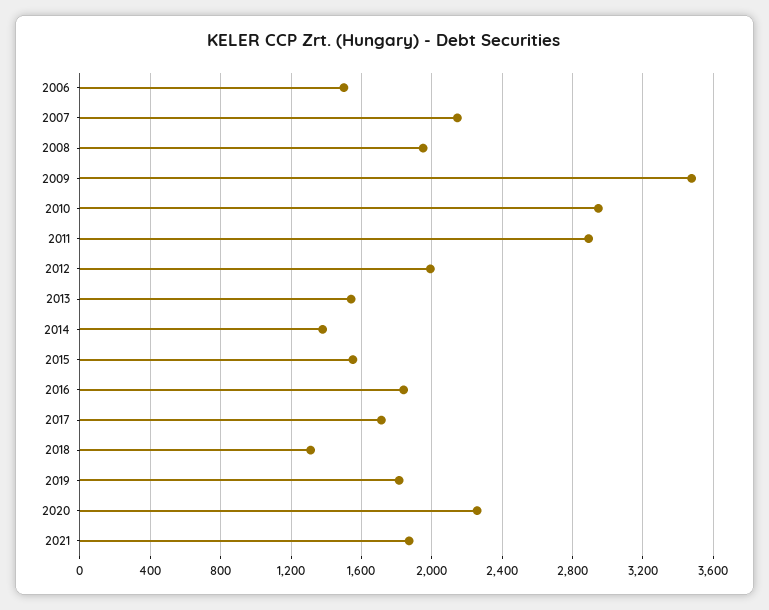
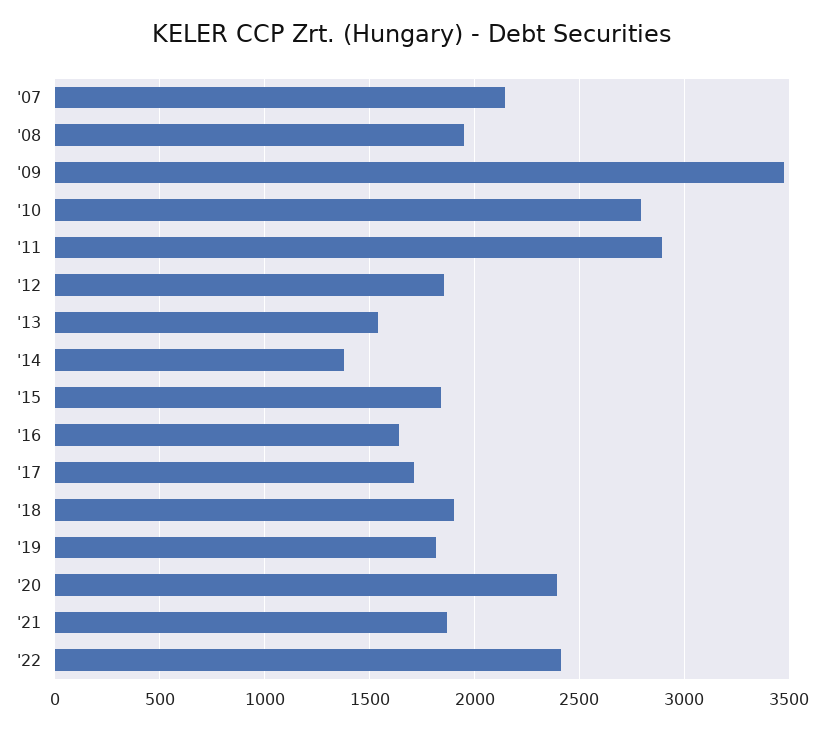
2006: 1500 -> none
2010: 2950 -> 2800
2012: 2000 -> 1850
2015: 1550 -> 1850
2016: 1850 -> 1650
2018: 1300 -> 1900
2020: 2250 -> 2400
'22: none -> 2400

